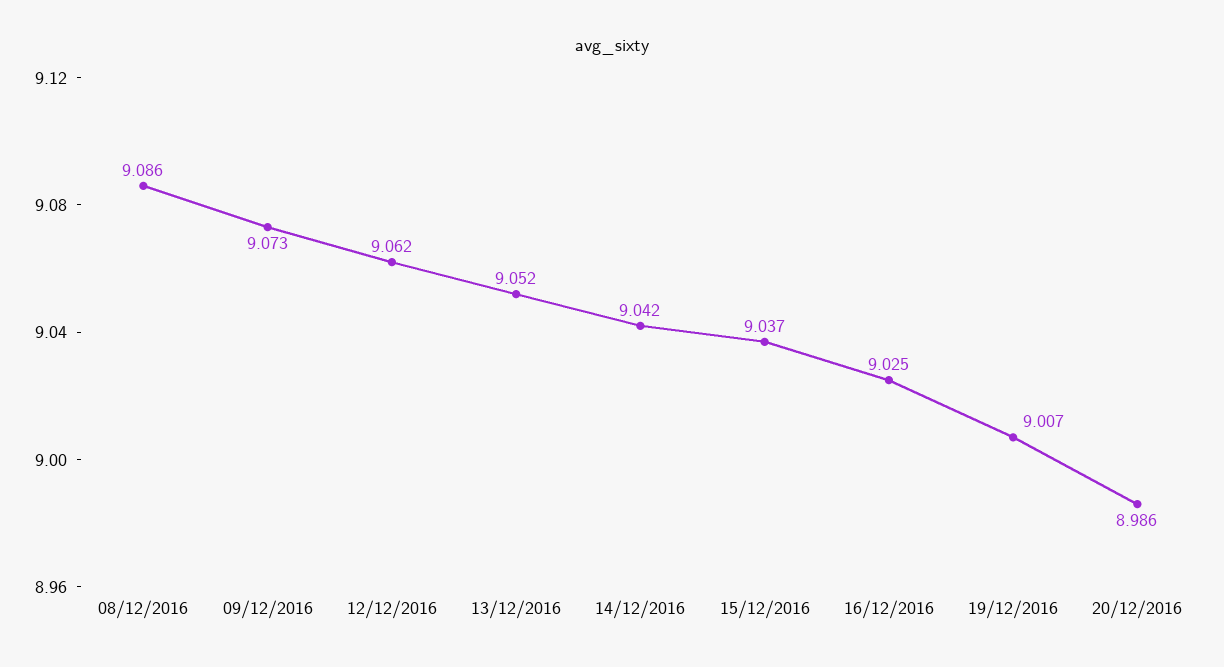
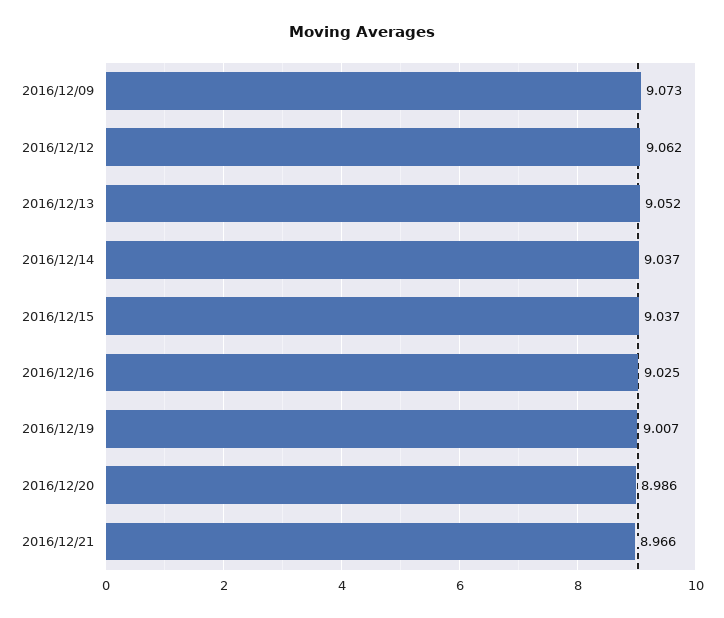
08/12/2016: 9.086 -> none
14/12/2016: 9.042 -> 9.037
2016/12/21: none -> 8.966

